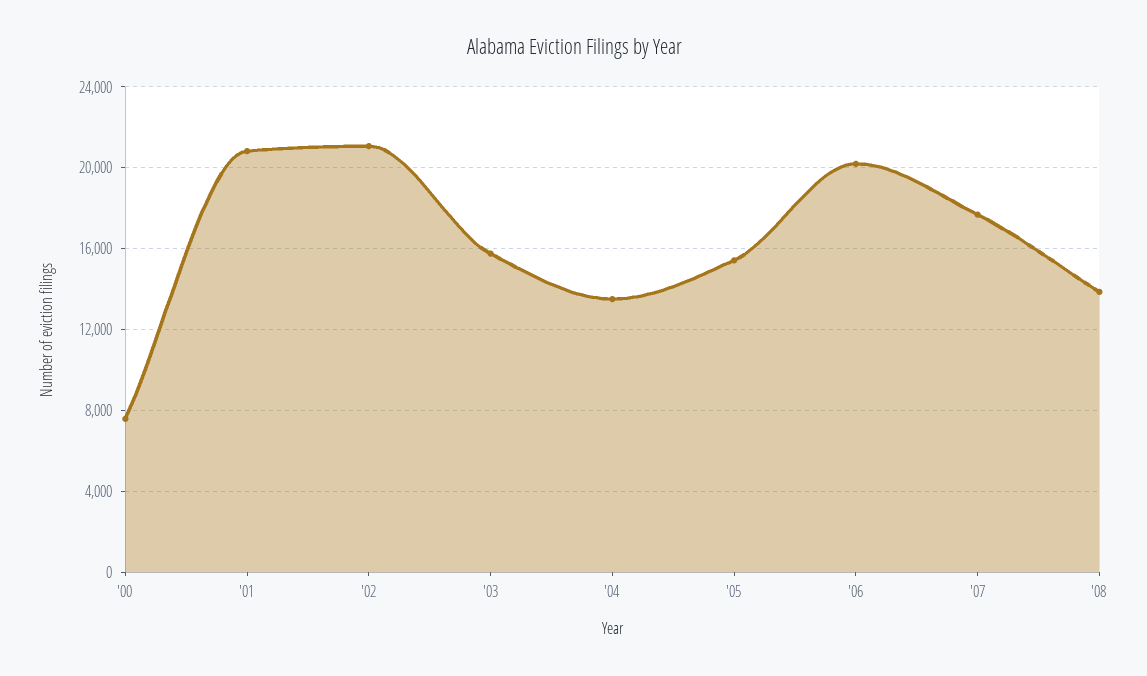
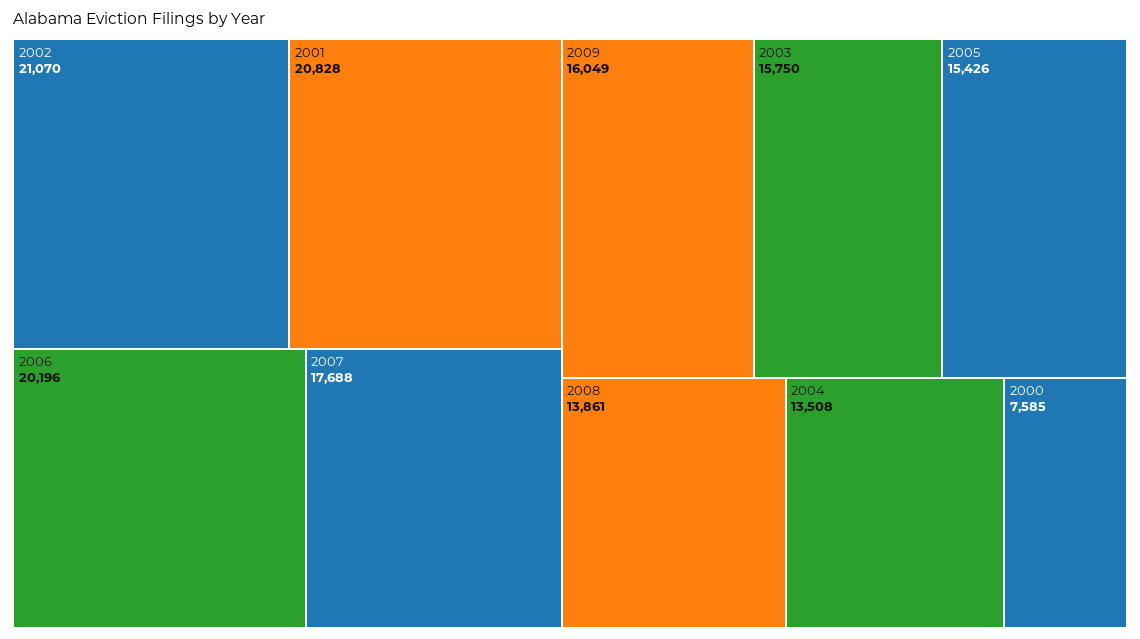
2009: none -> 16049

